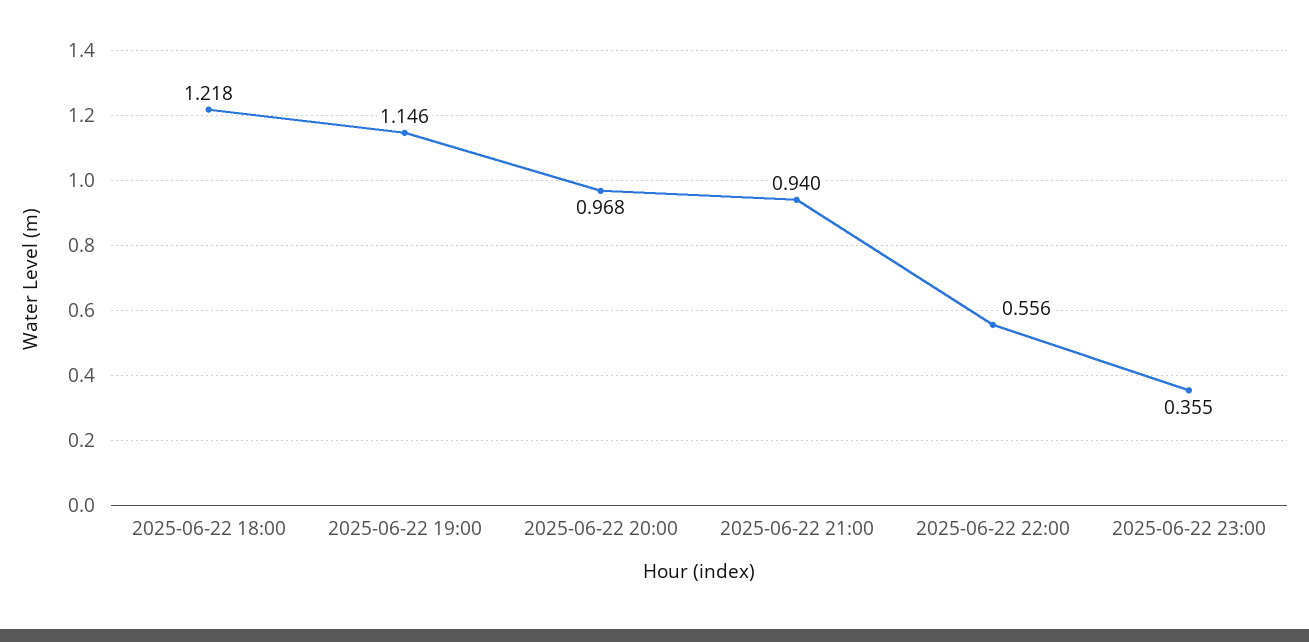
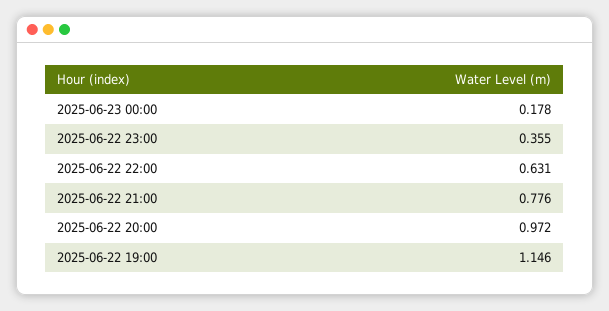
2025-06-22 18:00: 1.218 -> none
2025-06-22 20:00: 0.968 -> 0.972
2025-06-22 21:00: 0.94 -> 0.776
2025-06-22 22:00: 0.556 -> 0.631
2025-06-23 00:00: none -> 0.178

